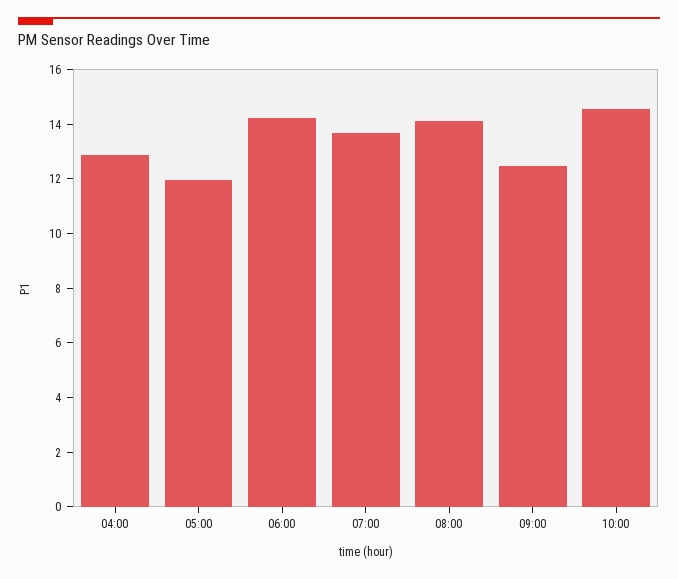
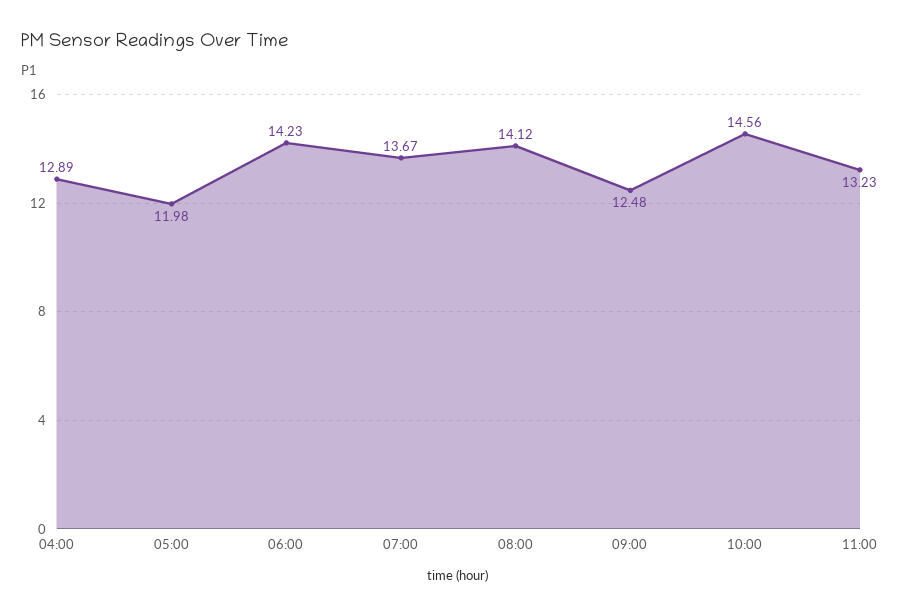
11:00: none -> 13.23

